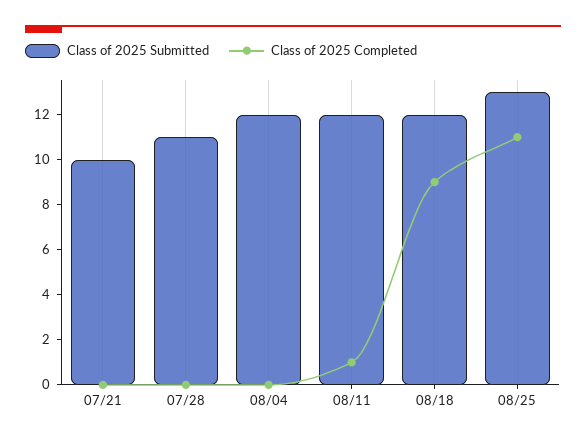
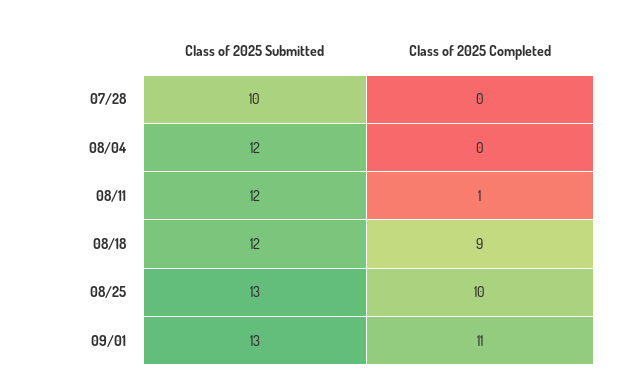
Class of 2025 Submitted, 07/21: 10 -> none
Class of 2025 Completed, 07/21: 0 -> none
Class of 2025 Submitted, 07/28: 11 -> 10
Class of 2025 Completed, 08/25: 11 -> 10
Class of 2025 Submitted, 09/01: none -> 13
Class of 2025 Completed, 09/01: none -> 11

